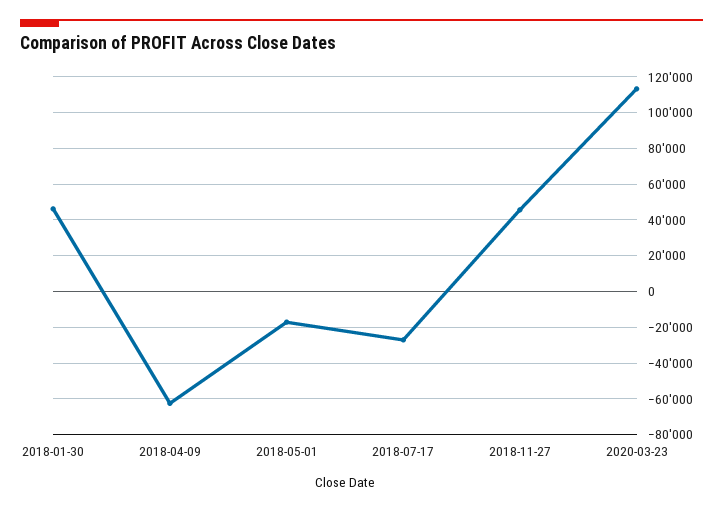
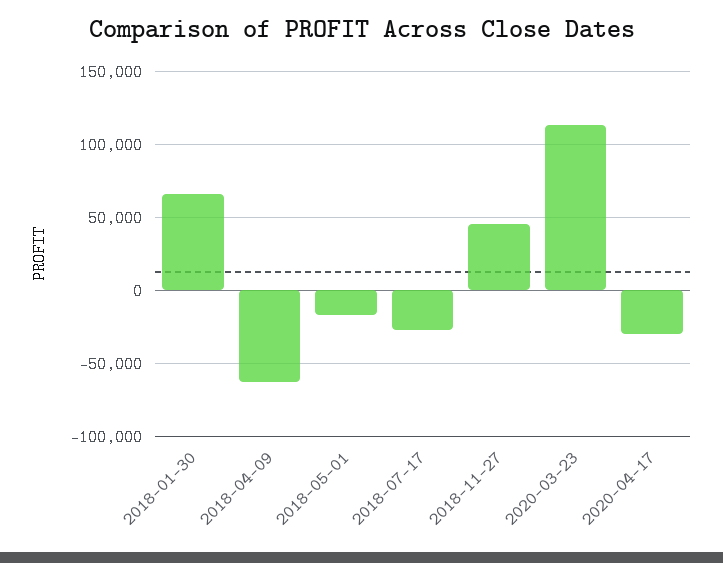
2018-01-30: 45000 -> 65000
2020-04-17: none -> -30000

